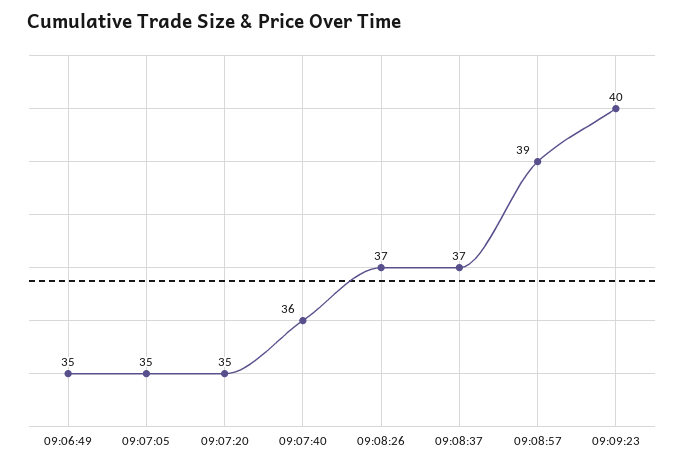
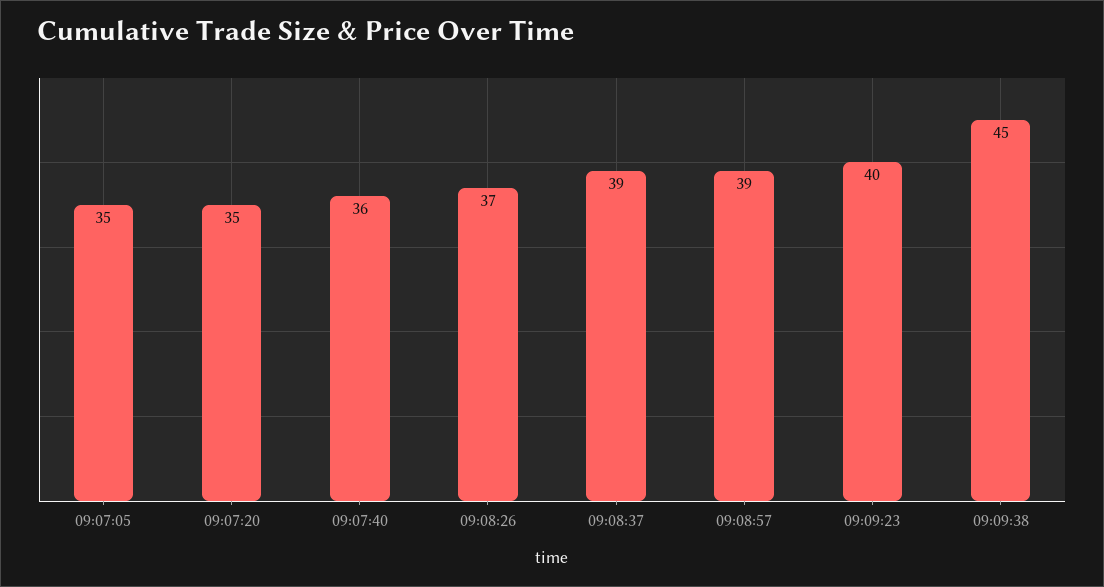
09:06:49: 35 -> none
09:08:37: 37 -> 39
09:09:38: none -> 45

